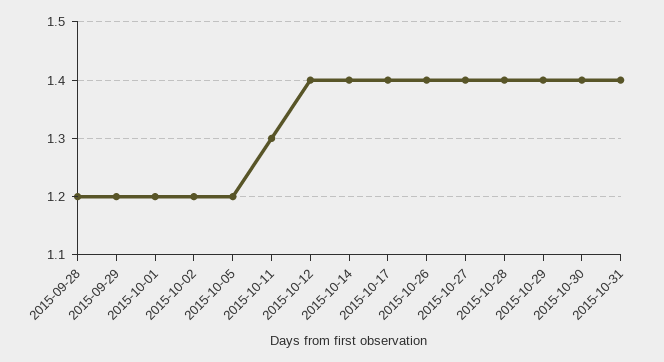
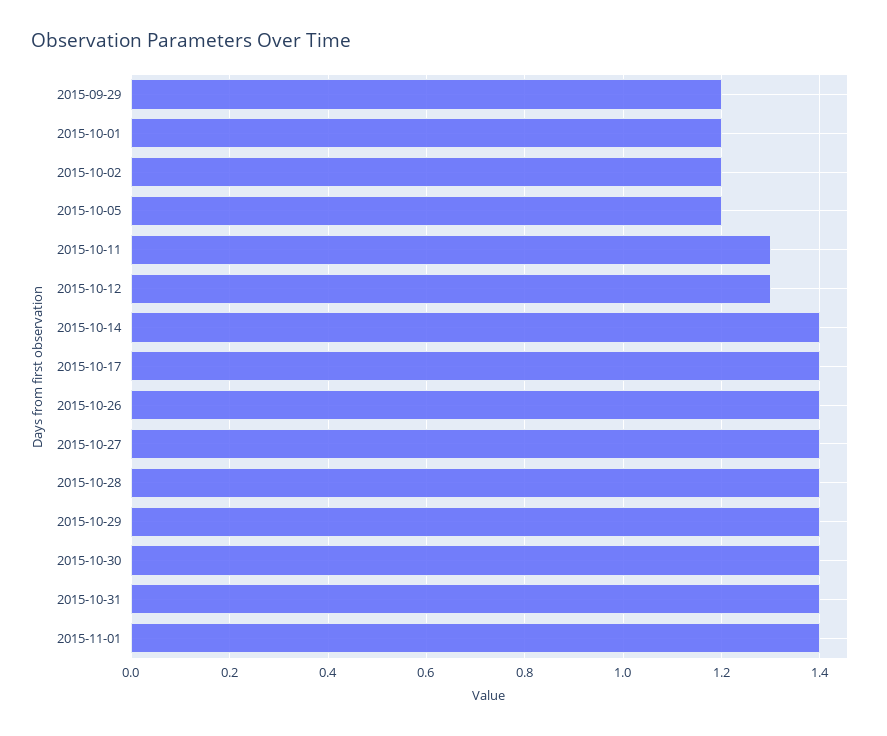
2015-09-28: 1.2 -> none
2015-10-12: 1.4 -> 1.3
2015-11-01: none -> 1.4

